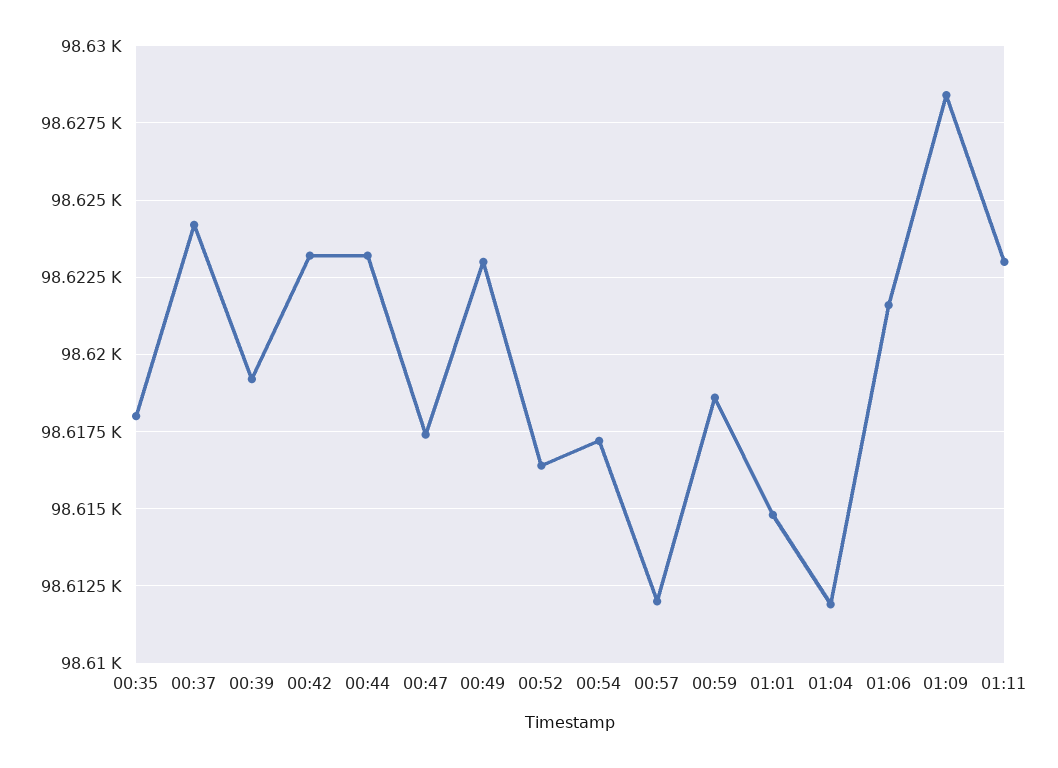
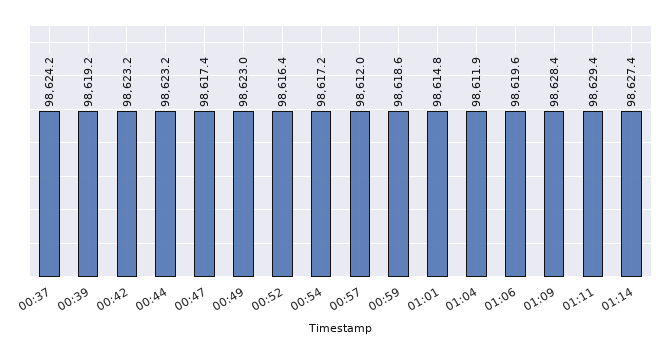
00:35: 98618 -> none
01:06: 98621.5 -> 98619.6
01:11: 98623 -> 98629.4
01:14: none -> 98627.4

